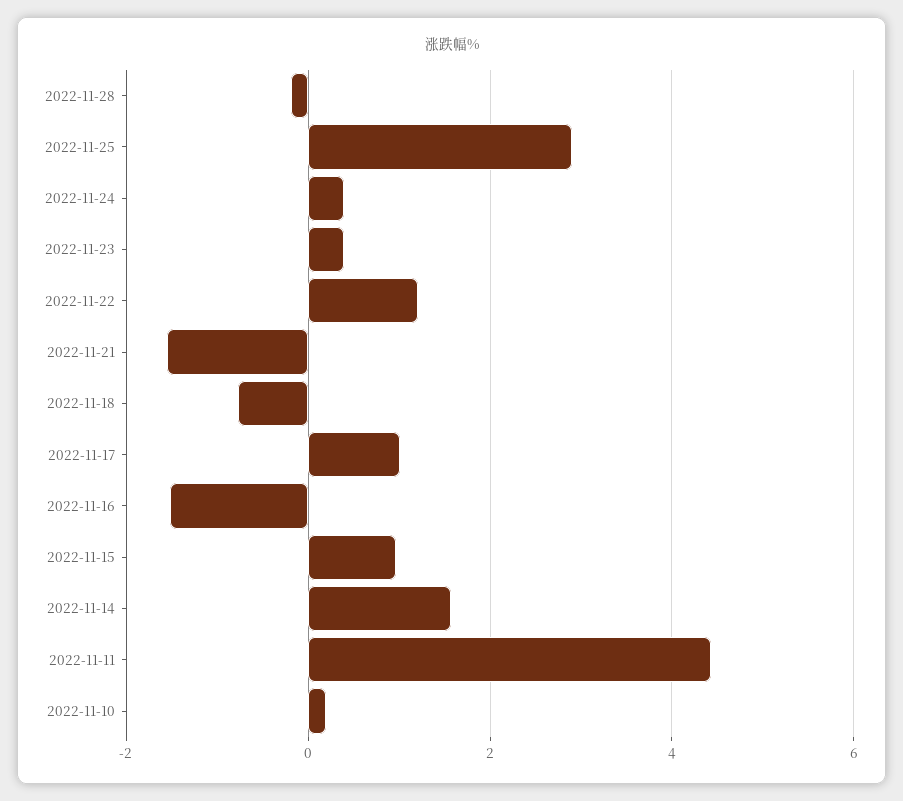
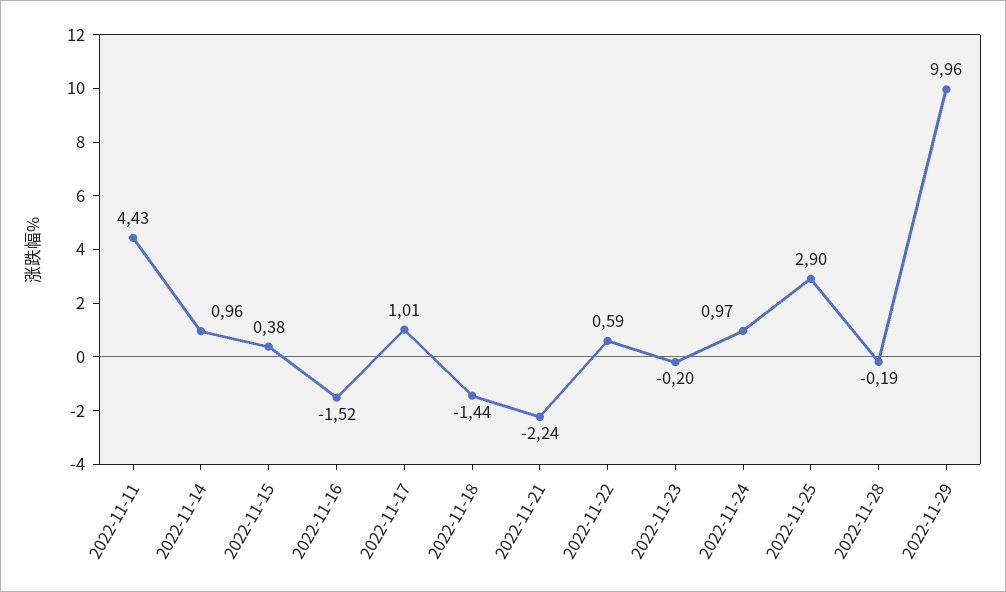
2022-11-24: 0.4 -> 0.97
2022-11-23: 0.4 -> -0.2
2022-11-22: 1.2 -> 0.59
2022-11-21: -1.6 -> -2.24
2022-11-18: -0.8 -> -1.44
2022-11-15: 1 -> 0.38
2022-11-14: 1.6 -> 0.96
2022-11-10: 0.2 -> none
2022-11-29: none -> 9.96

